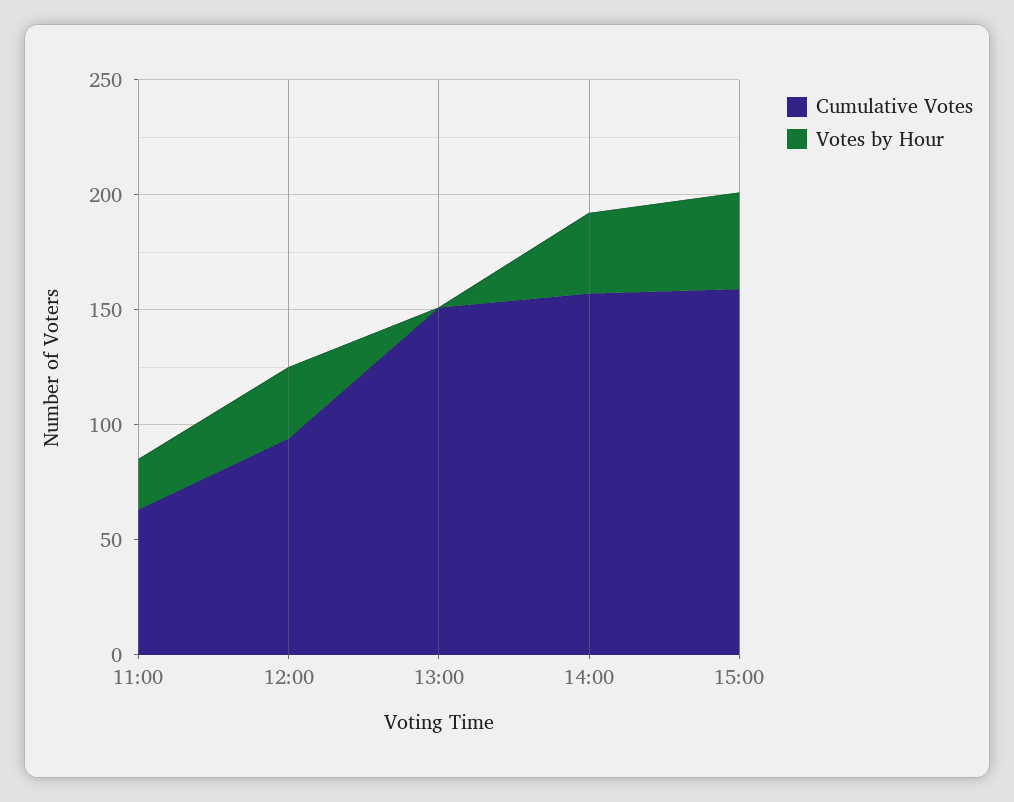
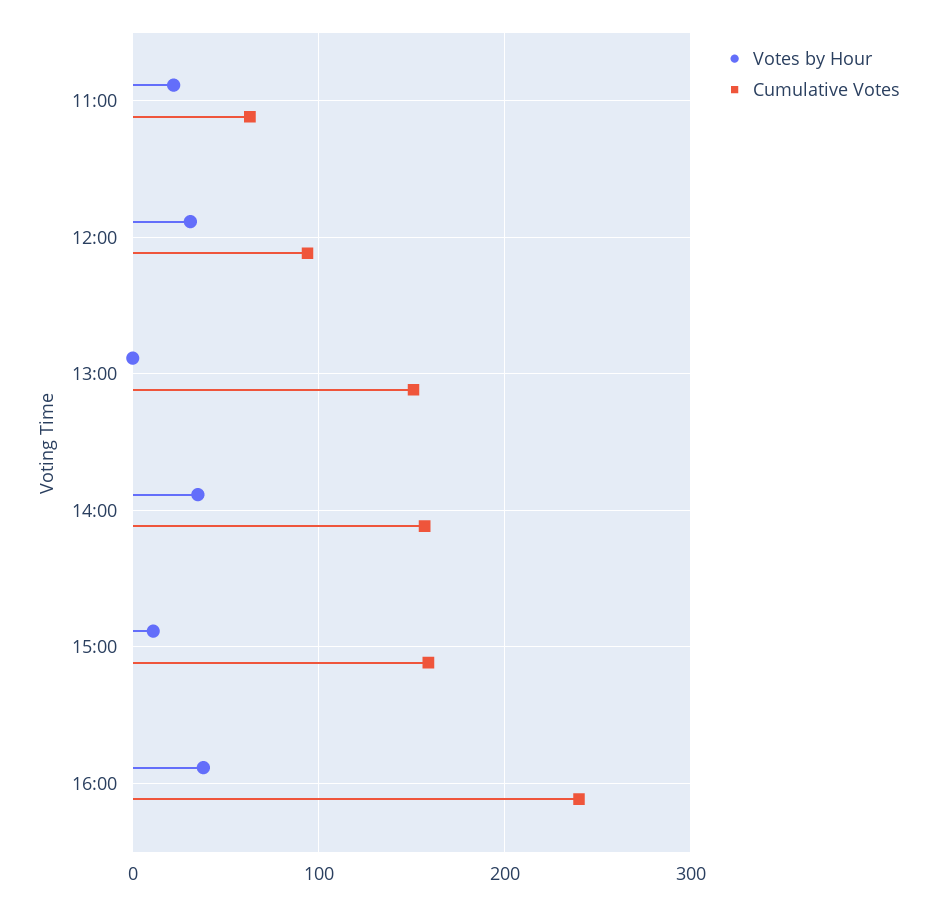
Votes by Hour, 15:00: 40 -> 10
Votes by Hour, 16:00: none -> 40
Cumulative Votes, 16:00: none -> 240

